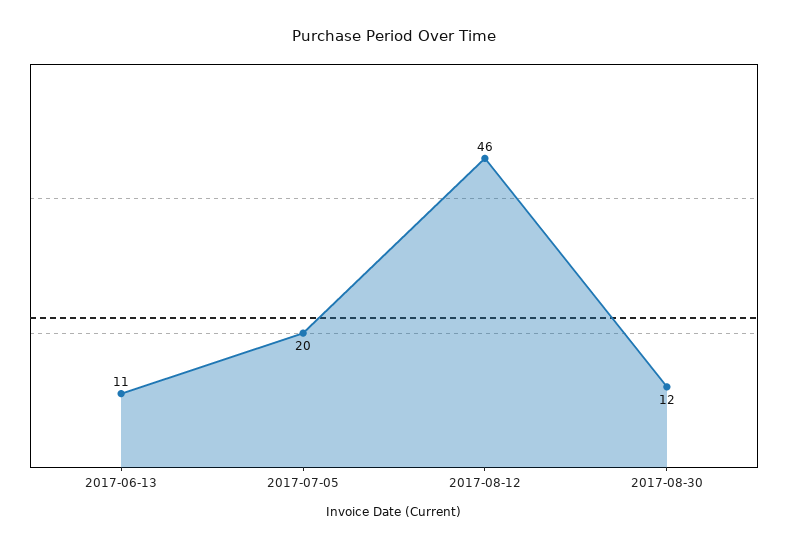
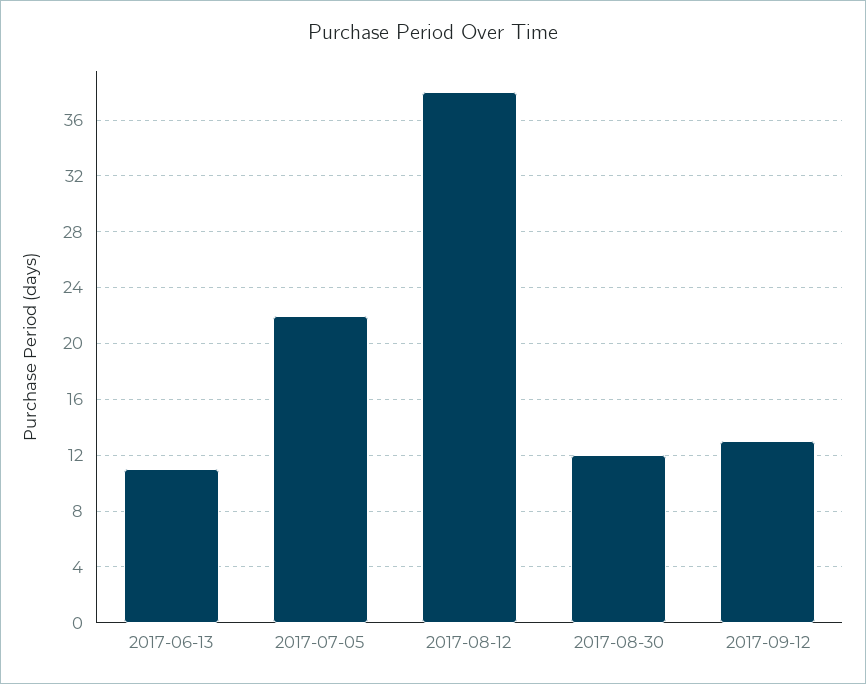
2017-07-05: 20 -> 22
2017-08-12: 46 -> 38
2017-09-12: none -> 13

